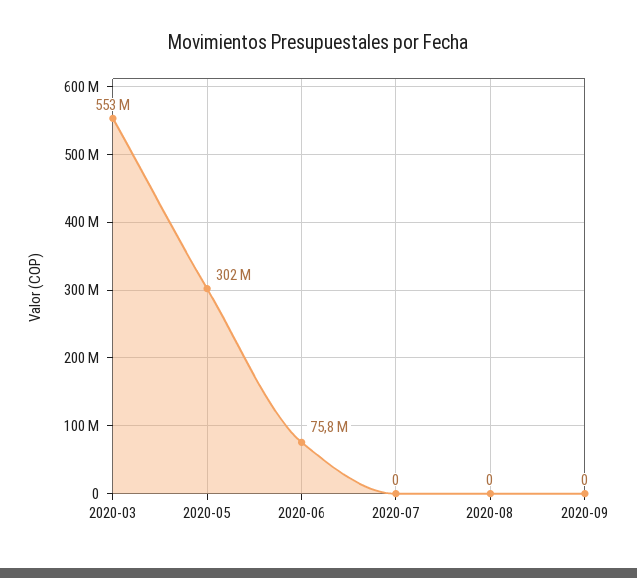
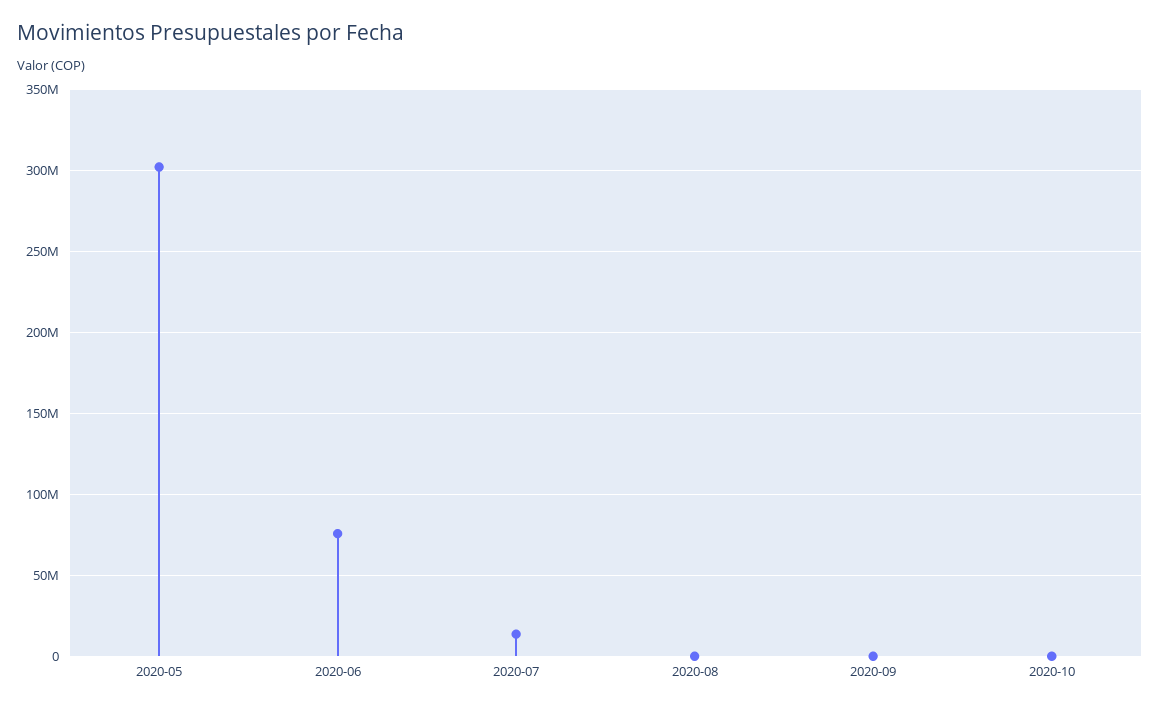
2020-03: 553000000 -> none
2020-07: 0 -> 15000000
2020-10: none -> 0

